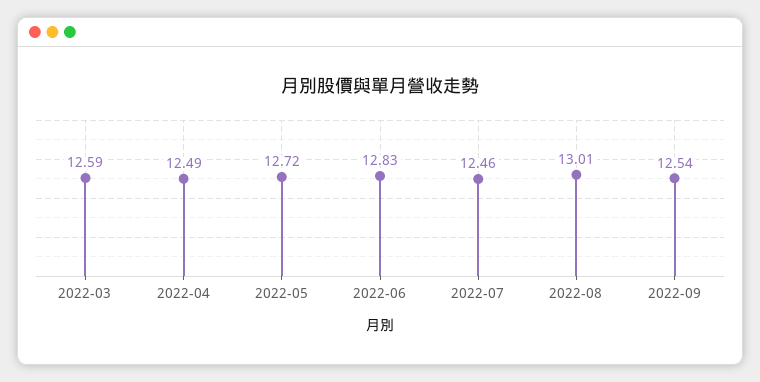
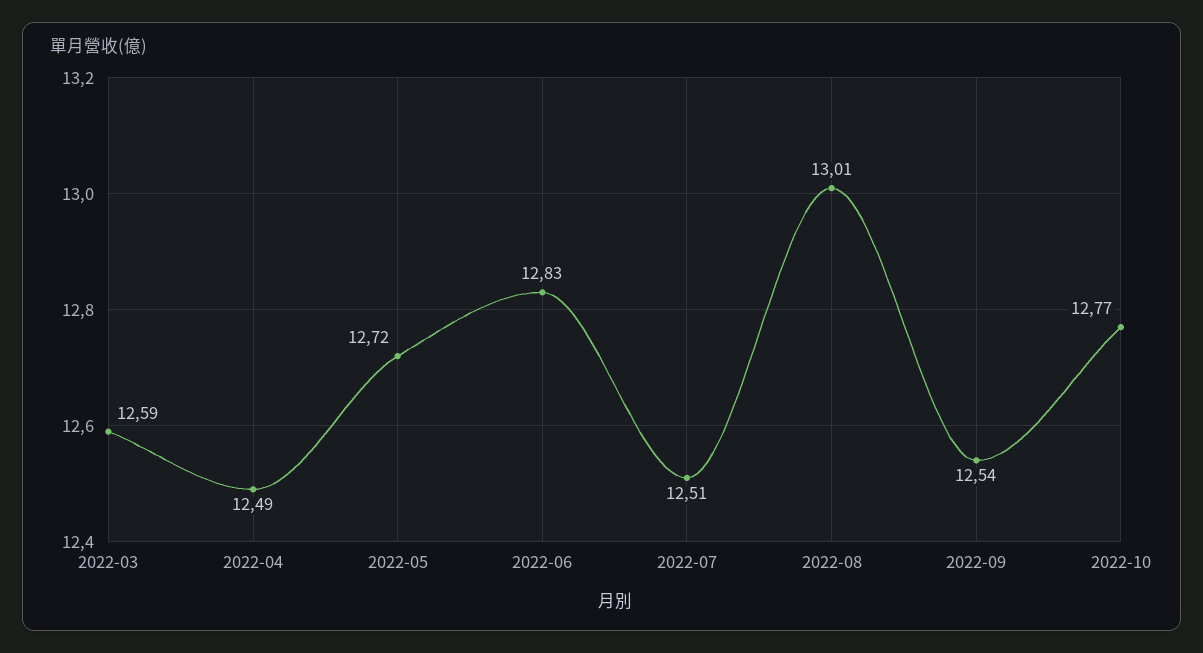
2022-07: 12.46 -> 12.51
2022-10: none -> 12.77

